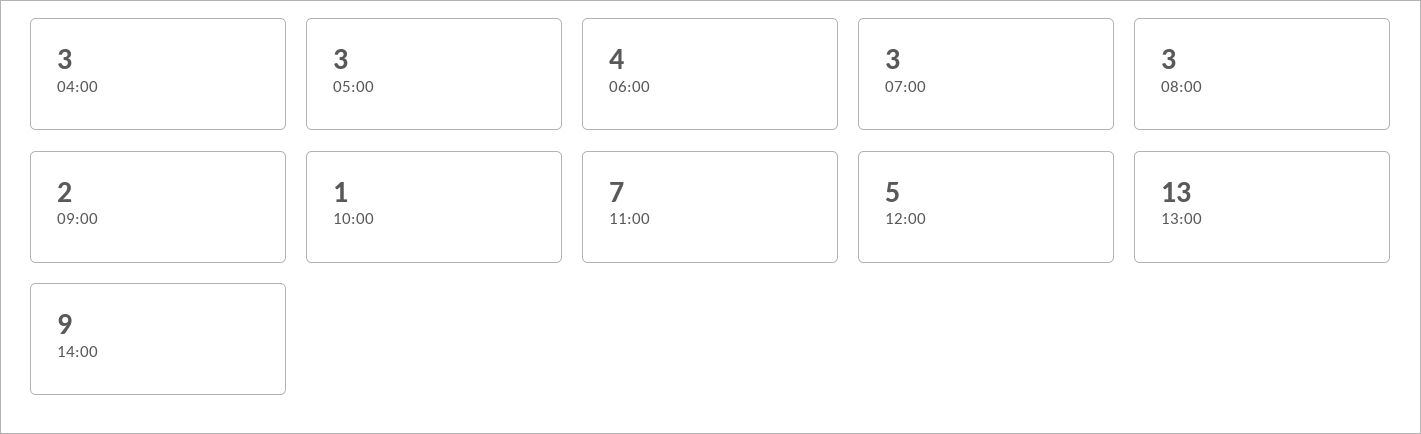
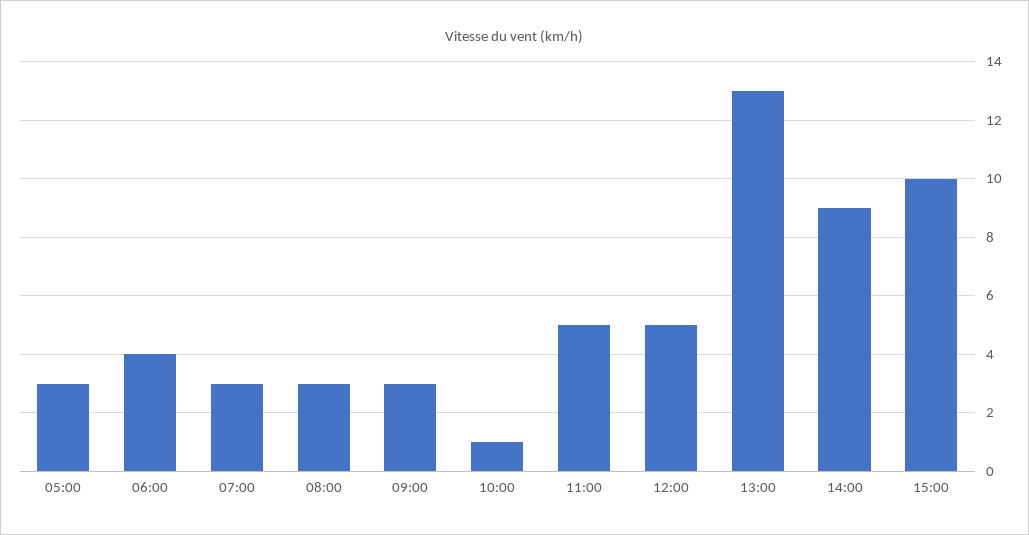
04:00: 3 -> none
09:00: 2 -> 3
11:00: 7 -> 5
15:00: none -> 10

